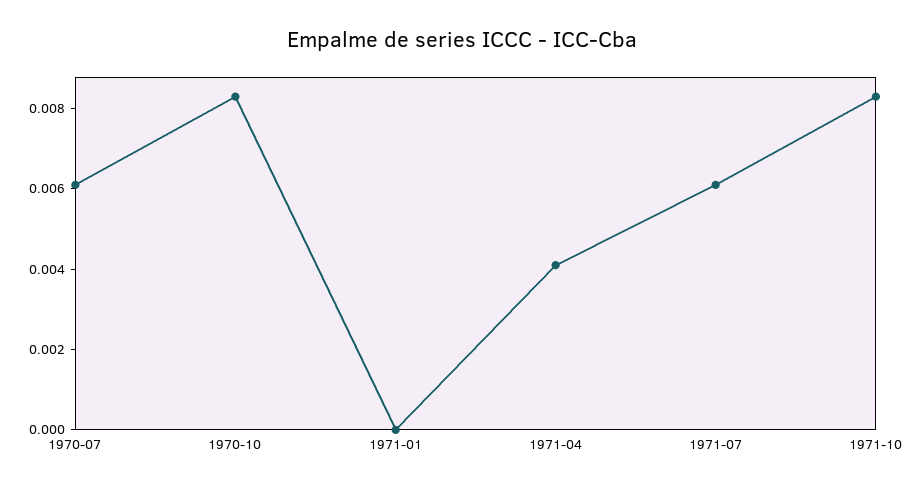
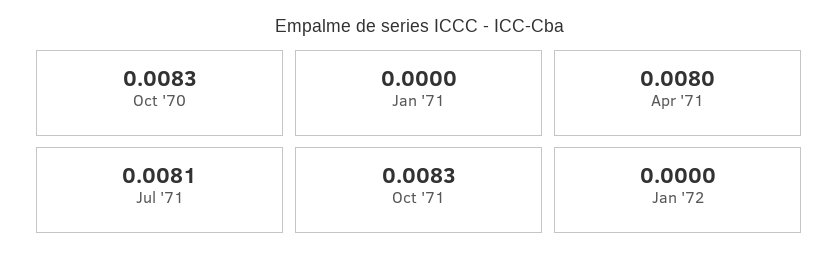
1970-07: 0.006 -> none
1971-04: 0.004 -> 0.008
1971-07: 0.006 -> 0.0081
Jan '72: none -> 0

